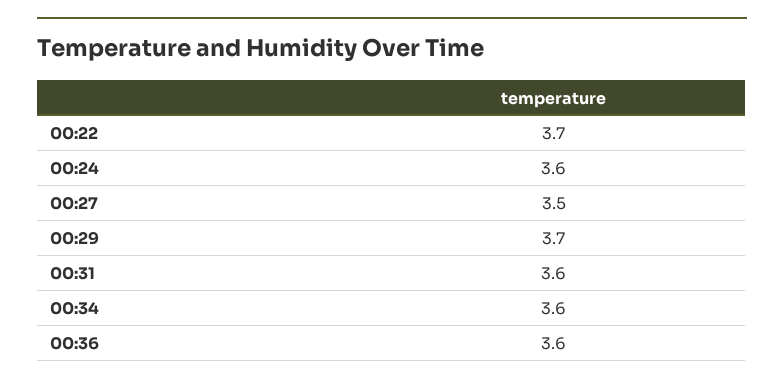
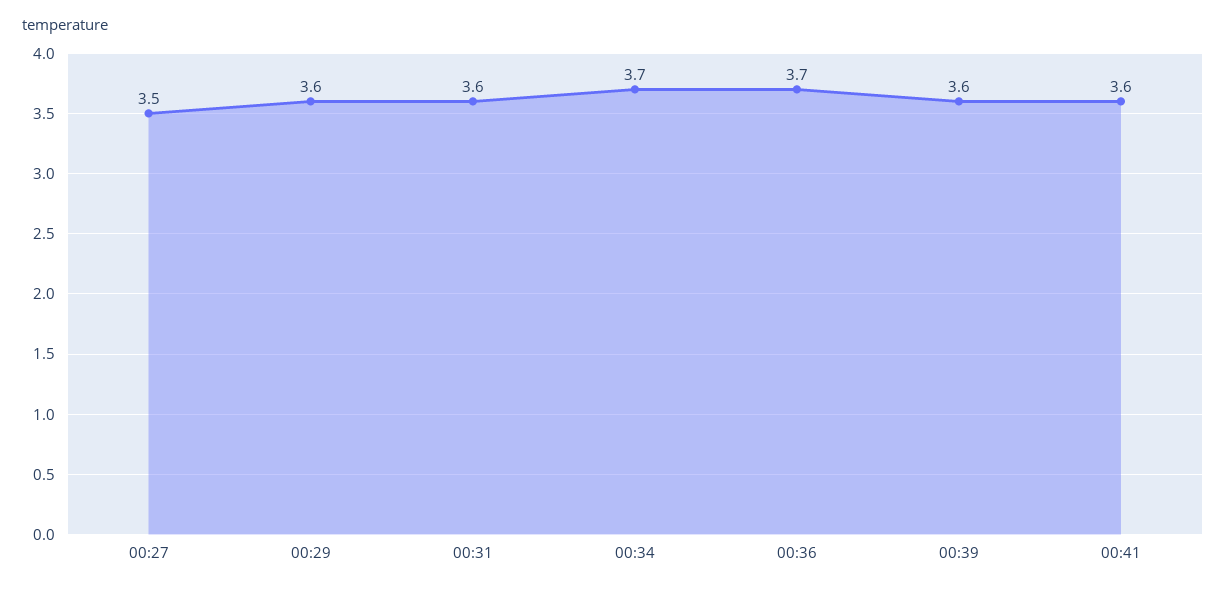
00:22: 3.7 -> none
00:24: 3.6 -> none
00:29: 3.7 -> 3.6
00:34: 3.6 -> 3.7
00:36: 3.6 -> 3.7
00:39: none -> 3.6
00:41: none -> 3.6

